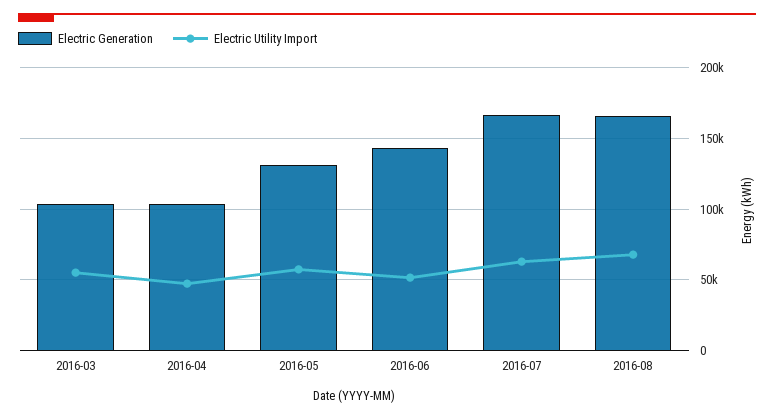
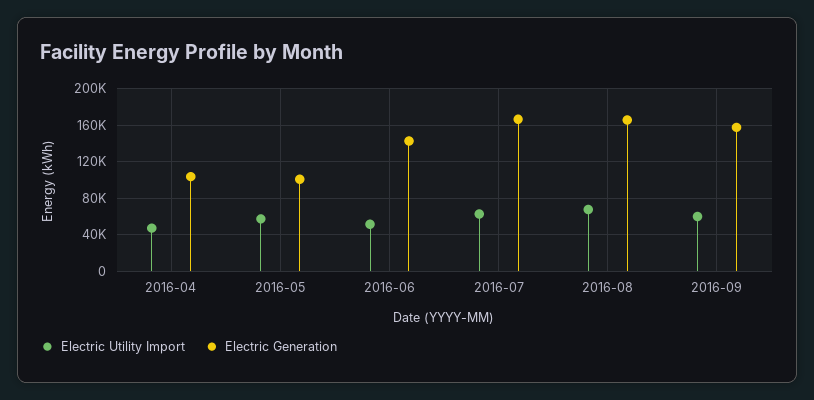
Electric Generation, 2016-03: 105000 -> none
Electric Utility Import, 2016-03: 55000 -> none
Electric Generation, 2016-05: 130000 -> 100000
Electric Utility Import, 2016-09: none -> 60000
Electric Generation, 2016-09: none -> 160000

